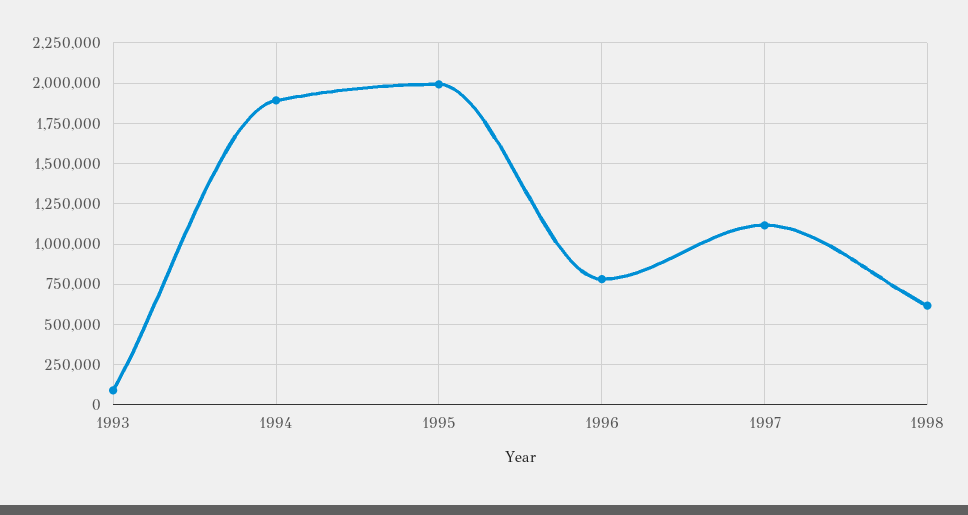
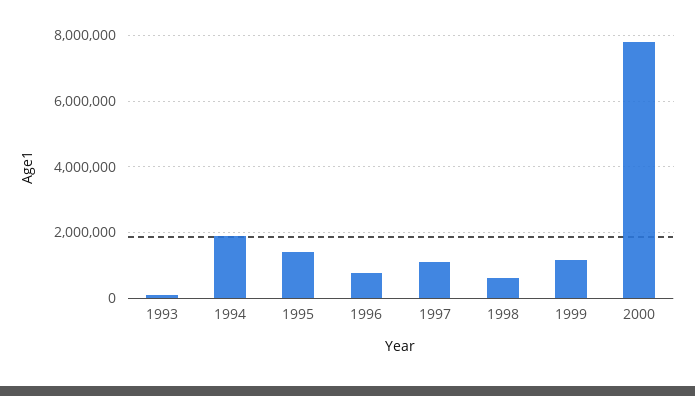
1995: 2000000 -> 1400000
1999: none -> 1200000
2000: none -> 7800000

